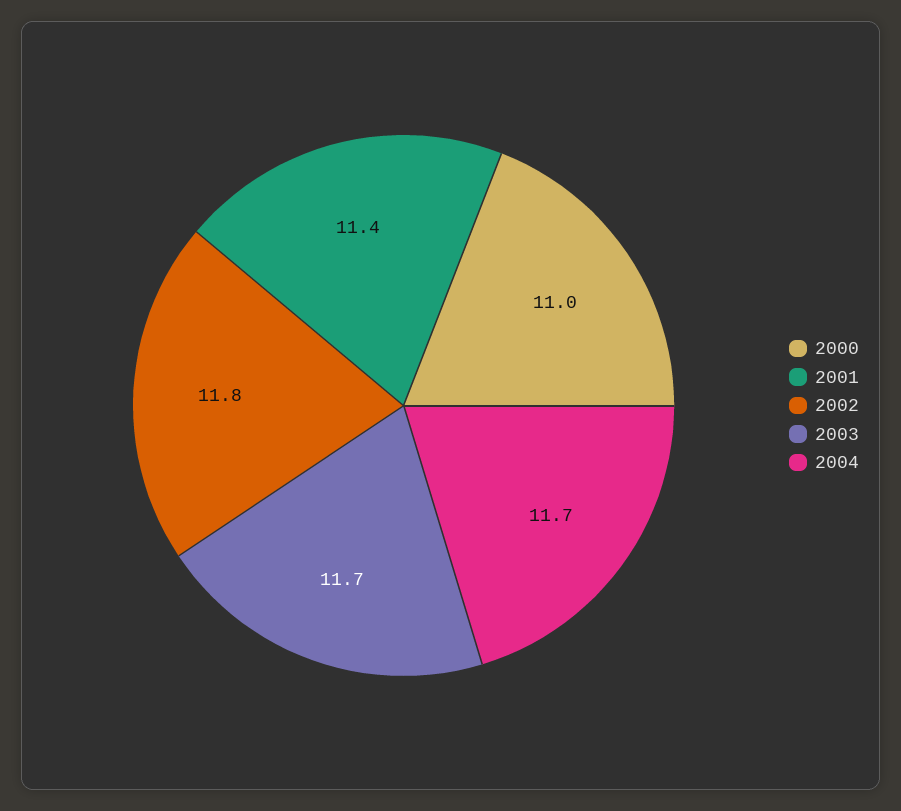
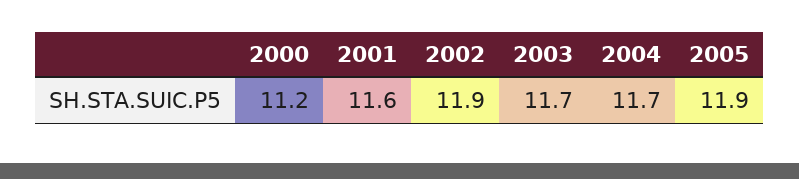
2000: 11 -> 11.2
2001: 11.4 -> 11.6
2002: 11.8 -> 11.9
2005: none -> 11.9

